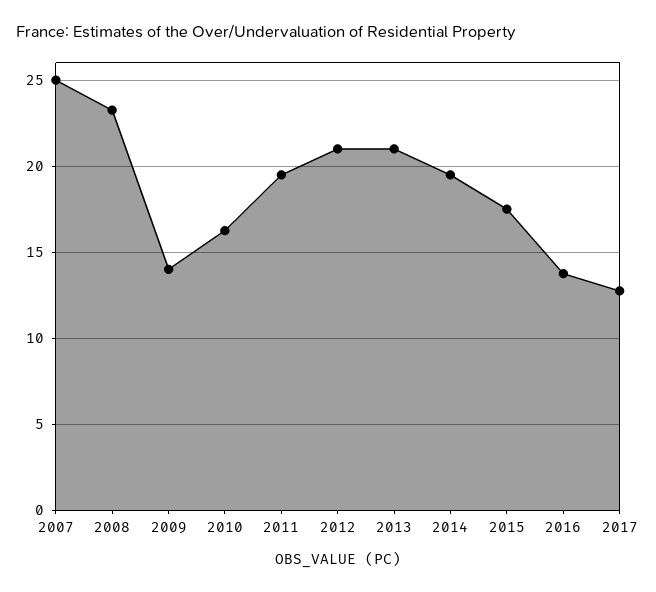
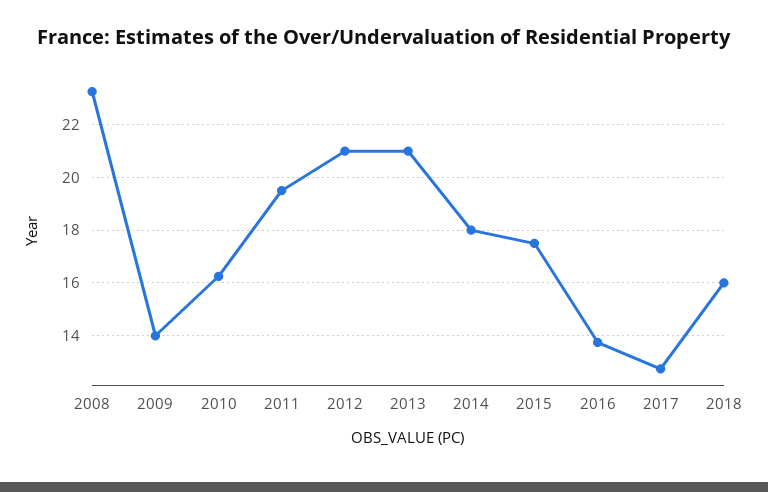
2007: 25 -> none
2014: 19.5 -> 18
2018: none -> 16

